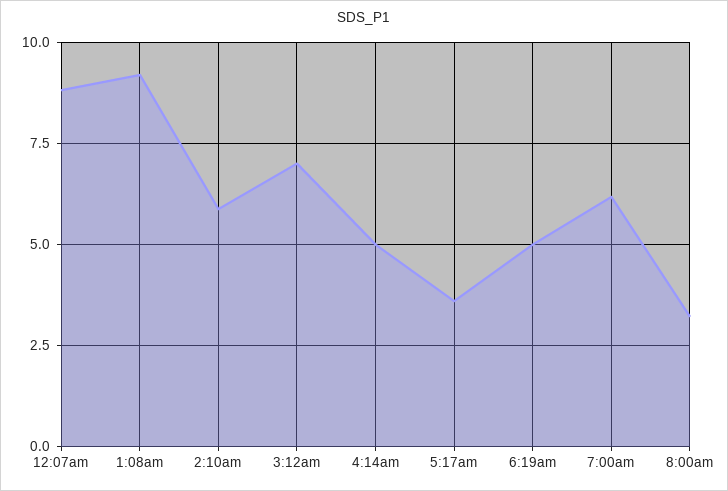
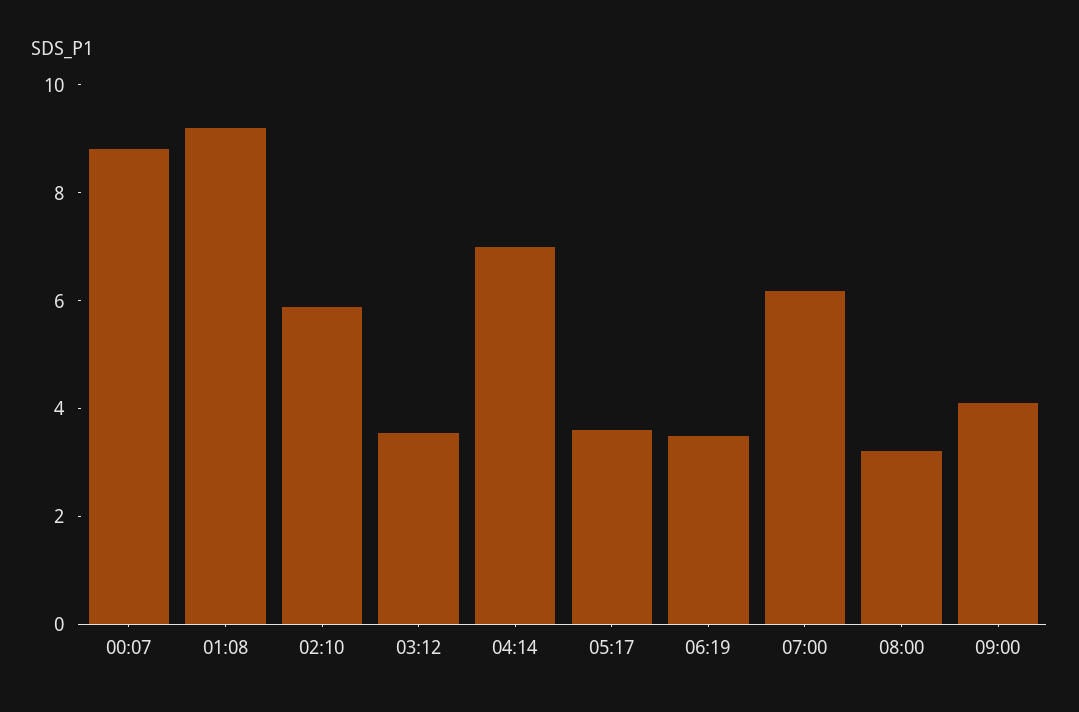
3:12am: 7 -> 3.5
4:14am: 5 -> 7
6:19am: 5 -> 3.5
09:00: none -> 4

